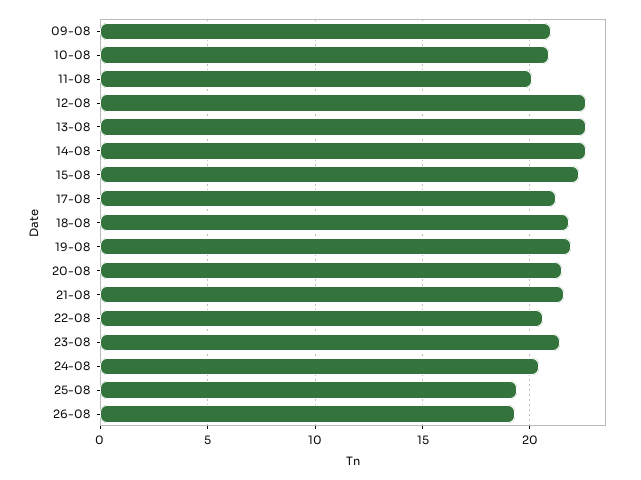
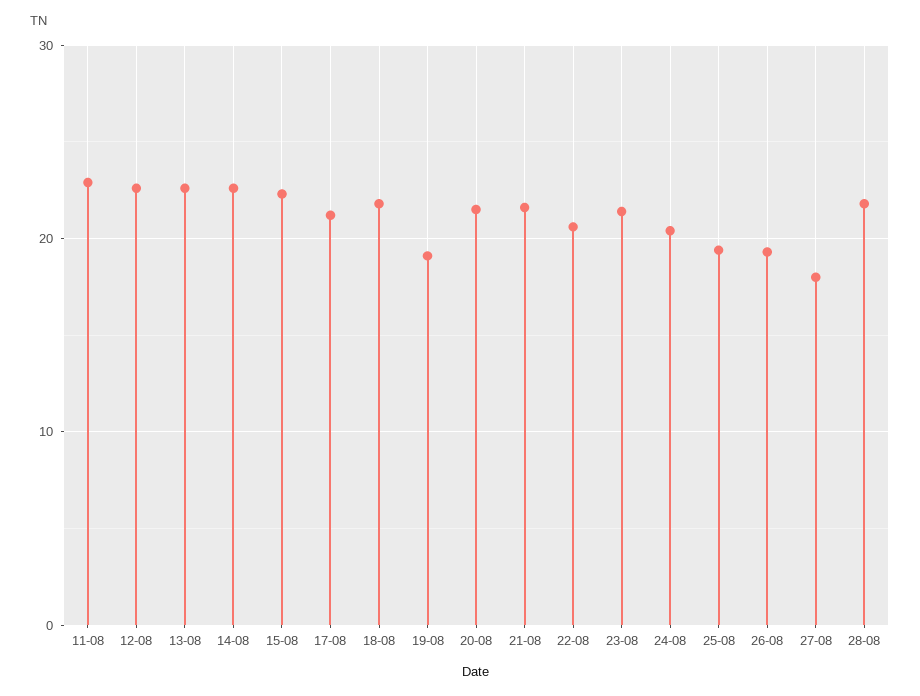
09-08: 21 -> none
10-08: 21 -> none
11-08: 20 -> 23
19-08: 22 -> 19
27-08: none -> 18
28-08: none -> 22

